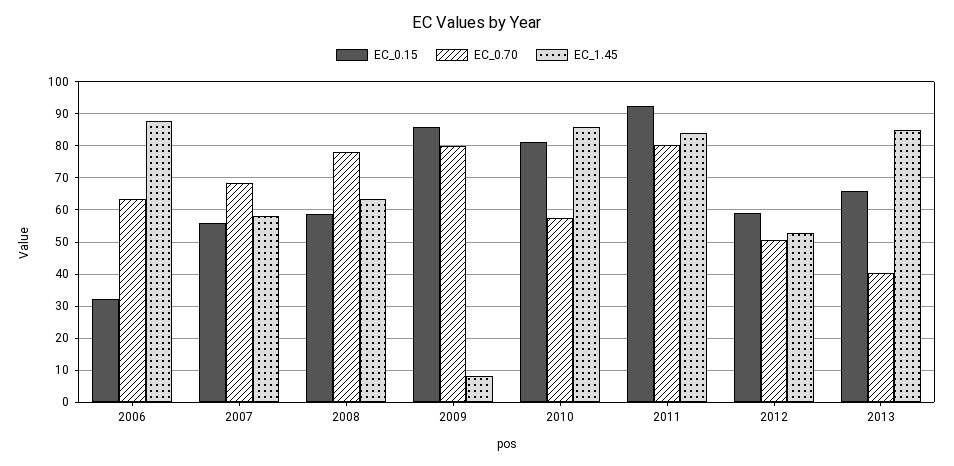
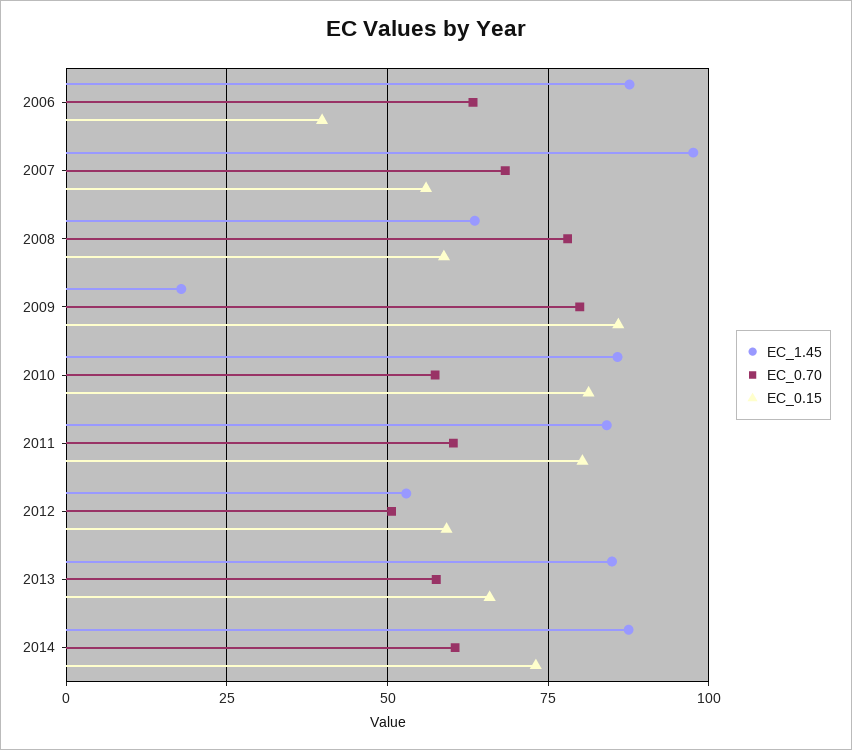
EC_0.15, 2006: 32 -> 40
EC_1.45, 2007: 58 -> 97.5
EC_1.45, 2009: 8 -> 17.5
EC_0.15, 2011: 92 -> 80
EC_0.70, 2011: 80 -> 60
EC_0.70, 2013: 40 -> 57.5
EC_1.45, 2014: none -> 87.5
EC_0.70, 2014: none -> 60
EC_0.15, 2014: none -> 72.5

